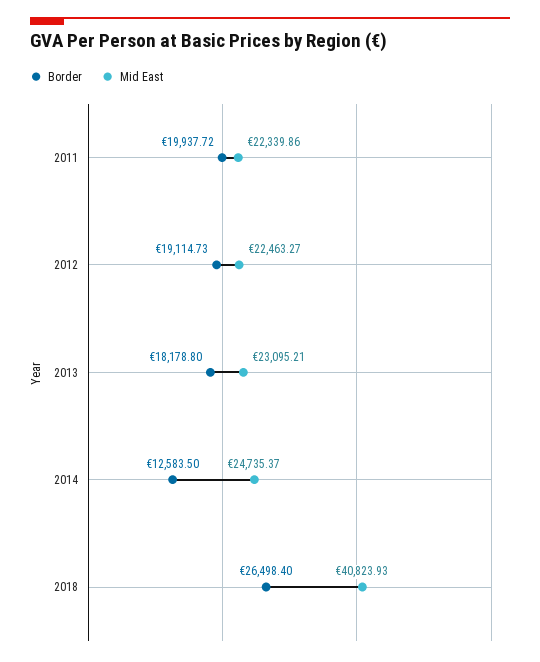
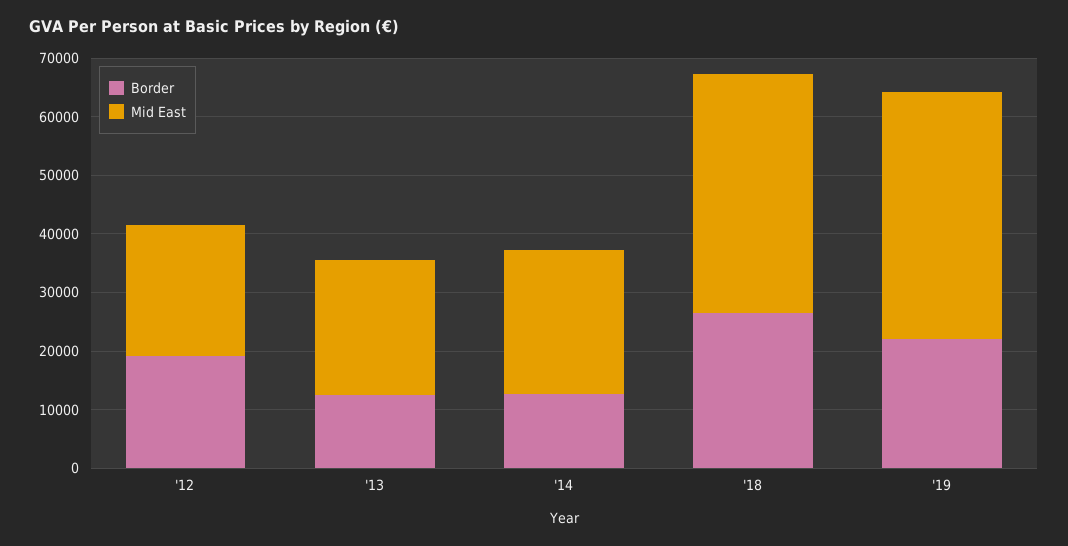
Border, 2011: 19937.72 -> none
Mid East, 2011: 22339.86 -> none
Border, 2013: 18178.8 -> 12000
Border, '19: none -> 22000
Mid East, '19: none -> 42000

